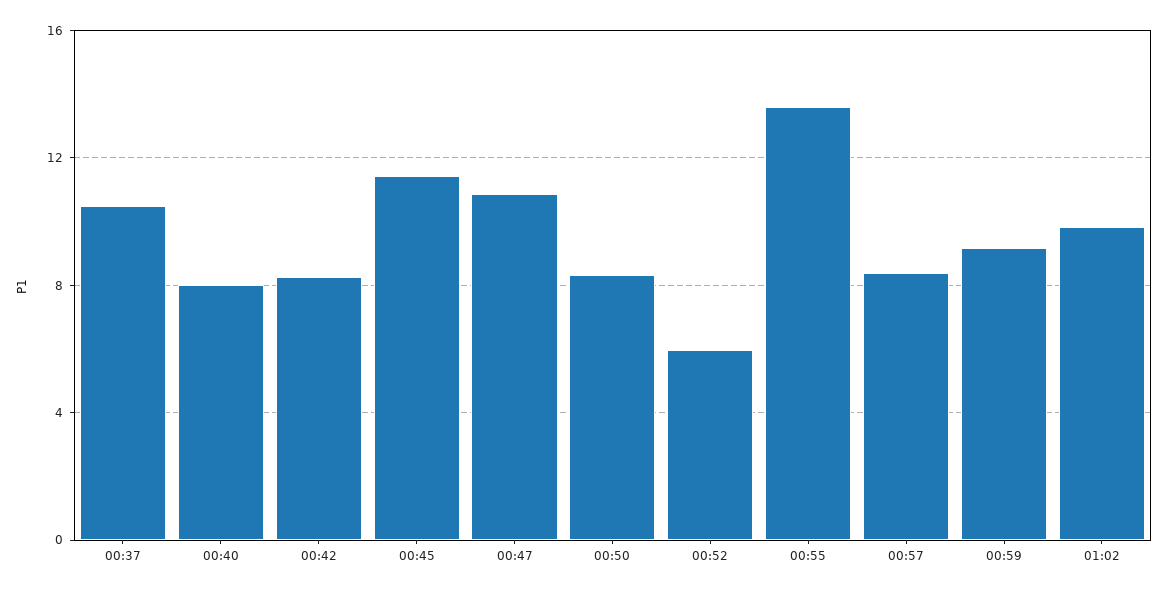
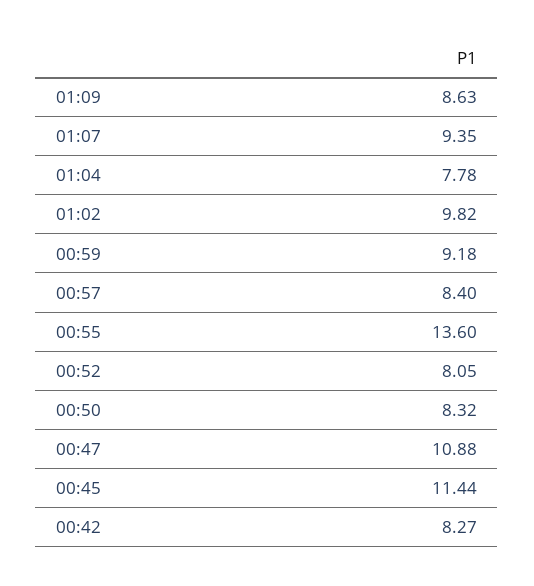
00:37: 10.5 -> none
00:40: 8 -> none
00:52: 6 -> 8.05
01:09: none -> 8.63
01:07: none -> 9.35
01:04: none -> 7.78

